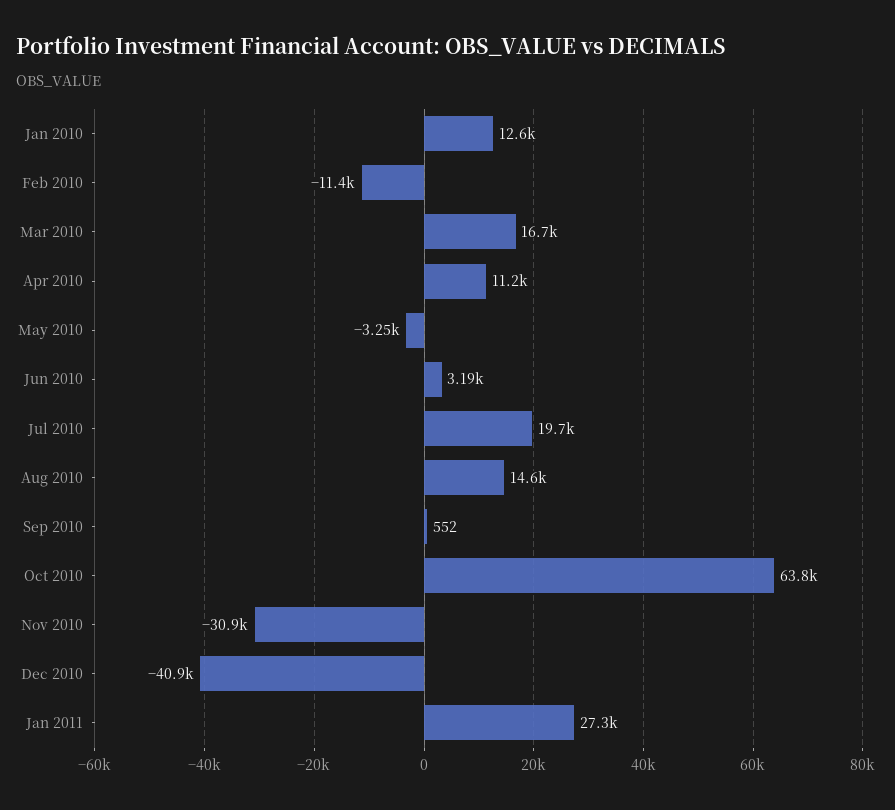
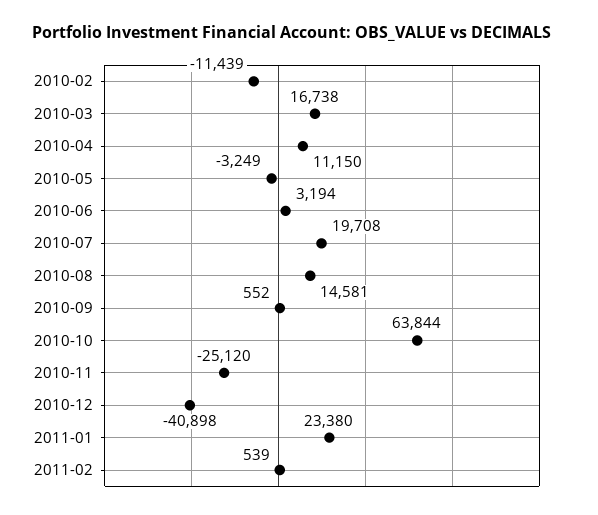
Jan 2010: 12600 -> none
Nov 2010: -30900 -> -25120
Jan 2011: 27300 -> 23380
2011-02: none -> 539

